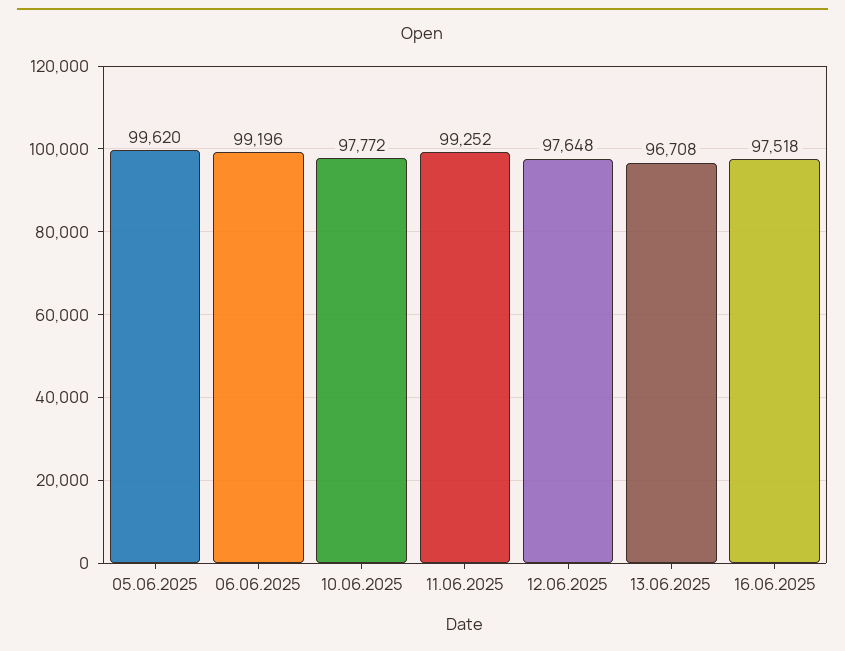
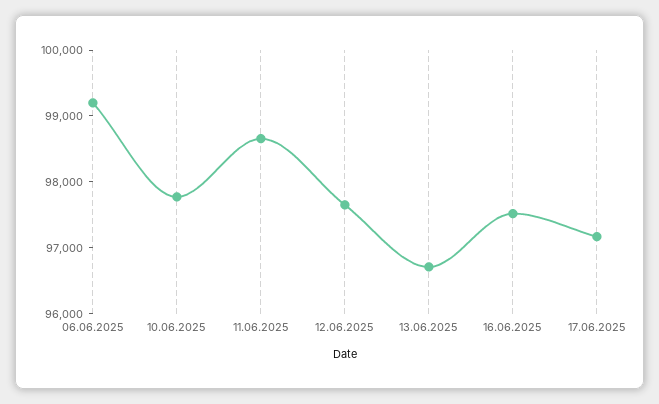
05.06.2025: 99620 -> none
11.06.2025: 99252 -> 98600
17.06.2025: none -> 97200

